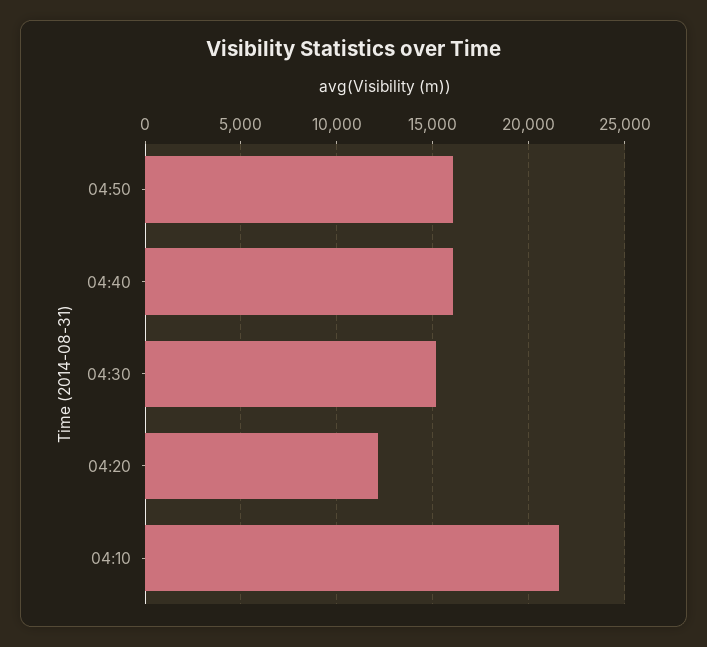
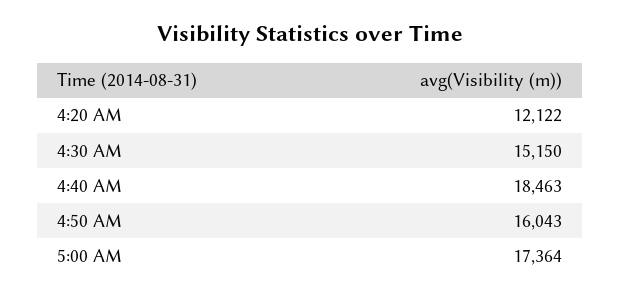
04:40: 16000 -> 18463
04:10: 21500 -> none
5:00 AM: none -> 17364

